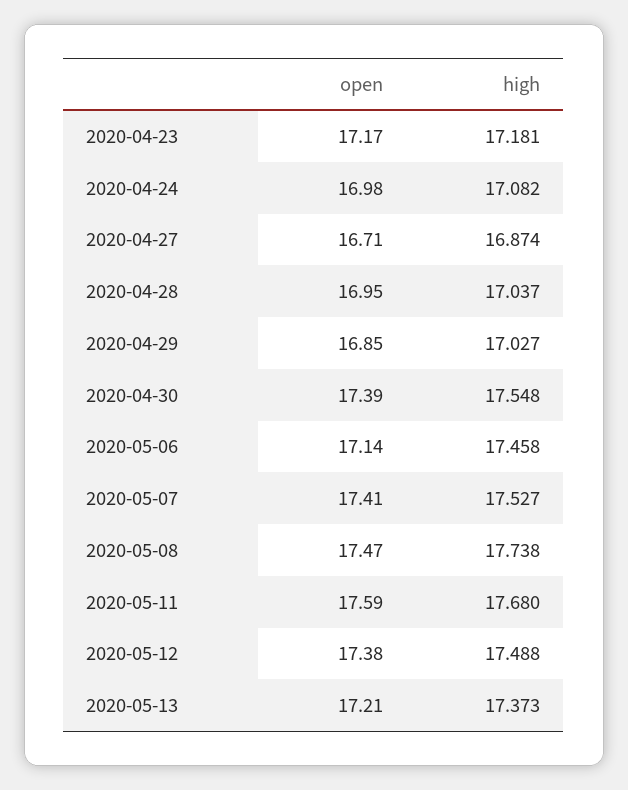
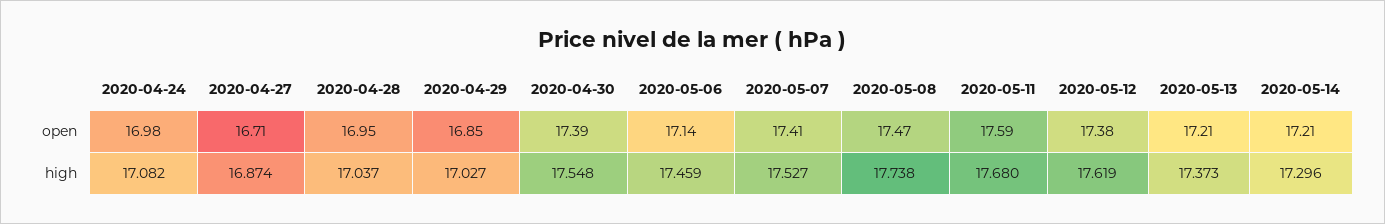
open, 2020-04-23: 17.17 -> none
high, 2020-04-23: 17.181 -> none
high, 2020-05-06: 17.458 -> 17.459
high, 2020-05-12: 17.488 -> 17.619
open, 2020-05-14: none -> 17.21
high, 2020-05-14: none -> 17.296

